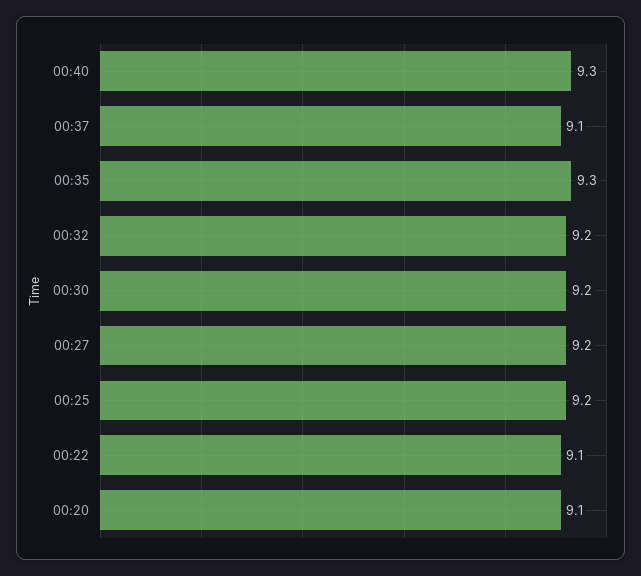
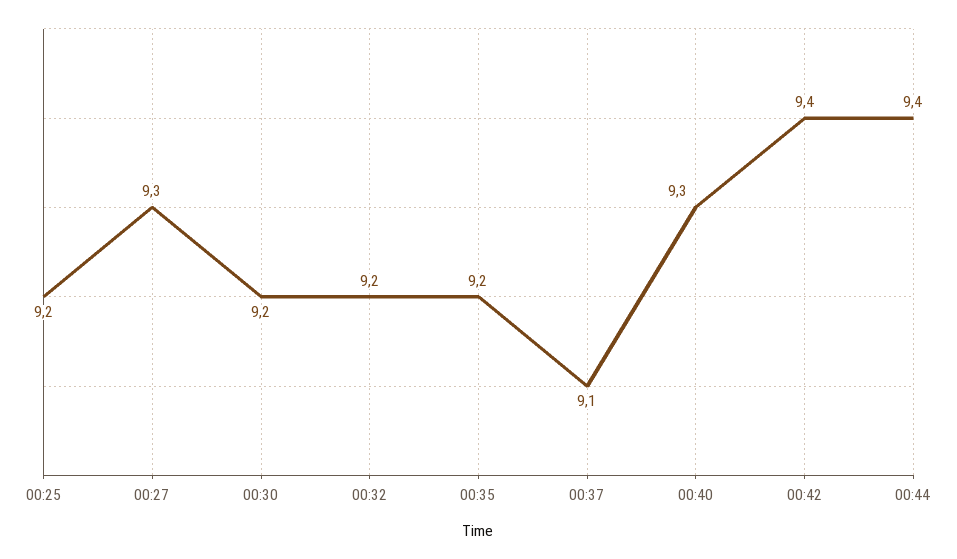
00:35: 9.3 -> 9.2
00:27: 9.2 -> 9.3
00:22: 9.1 -> none
00:20: 9.1 -> none
00:42: none -> 9.4
00:44: none -> 9.4

